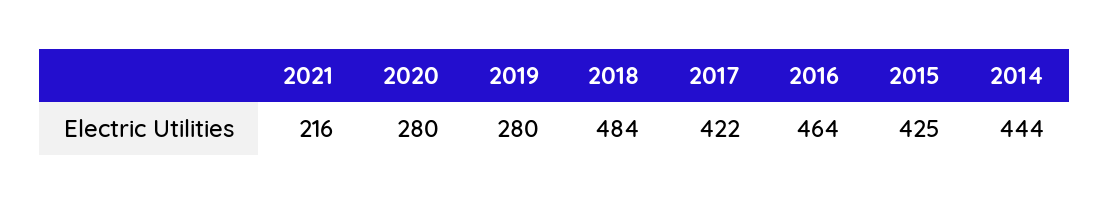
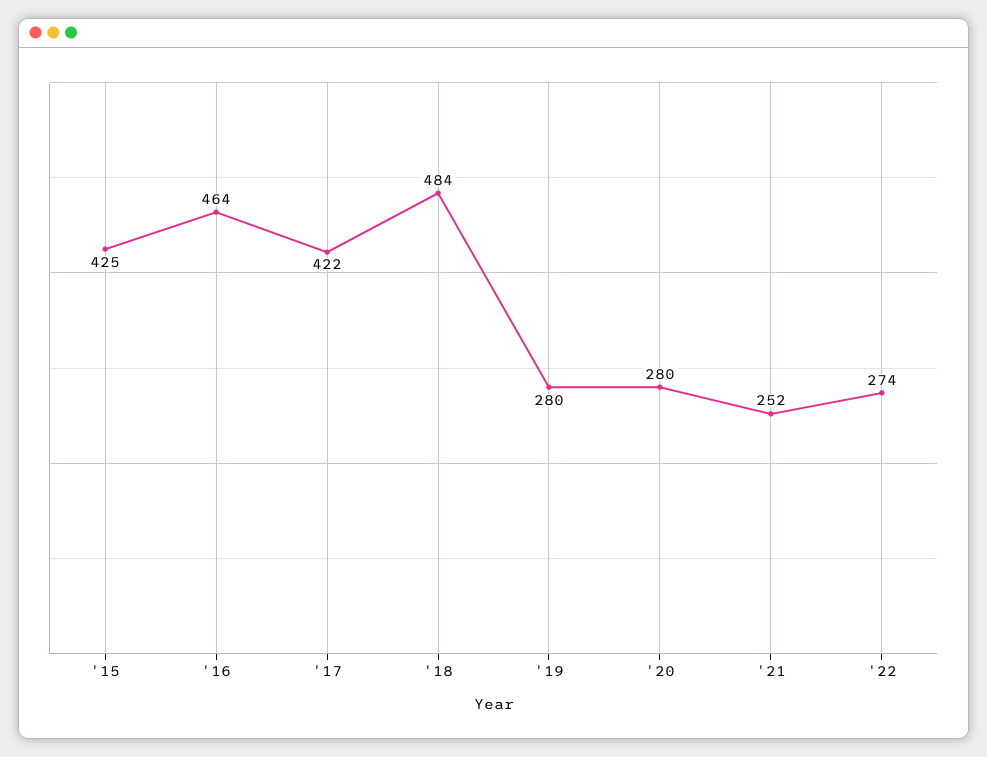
2021: 216 -> 252
2014: 444 -> none
'22: none -> 274

